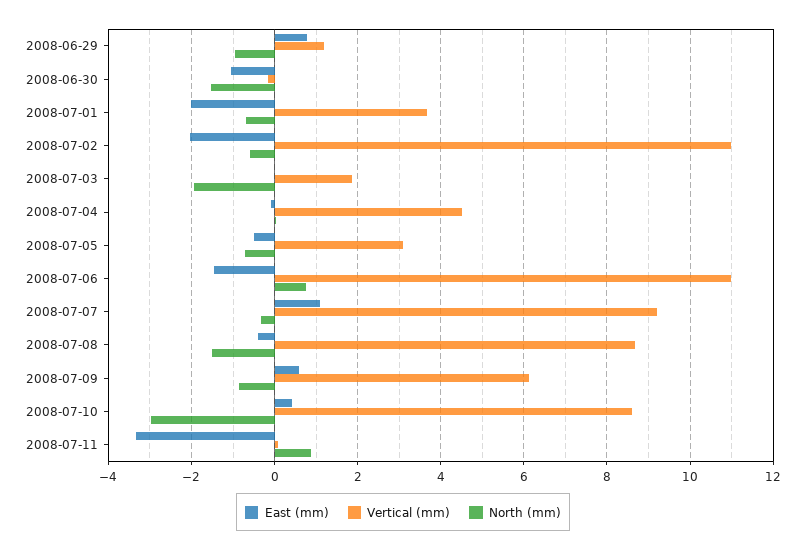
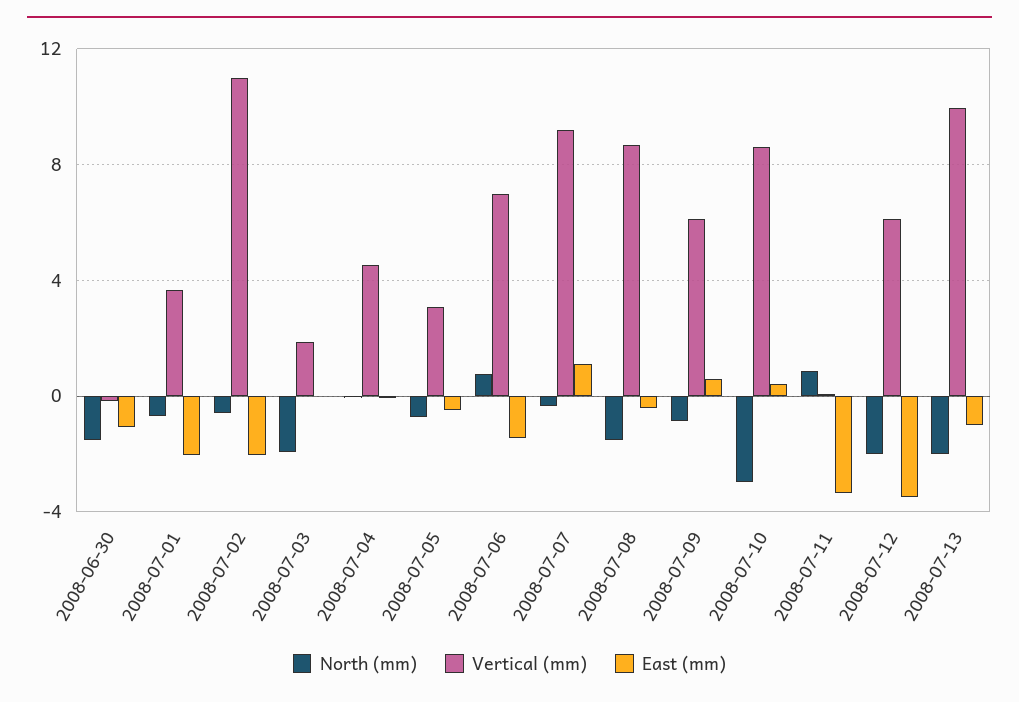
East (mm), 2008-06-29: 0.8 -> none
Vertical (mm), 2008-06-29: 1.2 -> none
North (mm), 2008-06-29: -1 -> none
Vertical (mm), 2008-07-06: 11 -> 7
North (mm), 2008-07-12: none -> -2
Vertical (mm), 2008-07-12: none -> 6
East (mm), 2008-07-12: none -> -3.5
North (mm), 2008-07-13: none -> -2
Vertical (mm), 2008-07-13: none -> 10
East (mm), 2008-07-13: none -> -1

